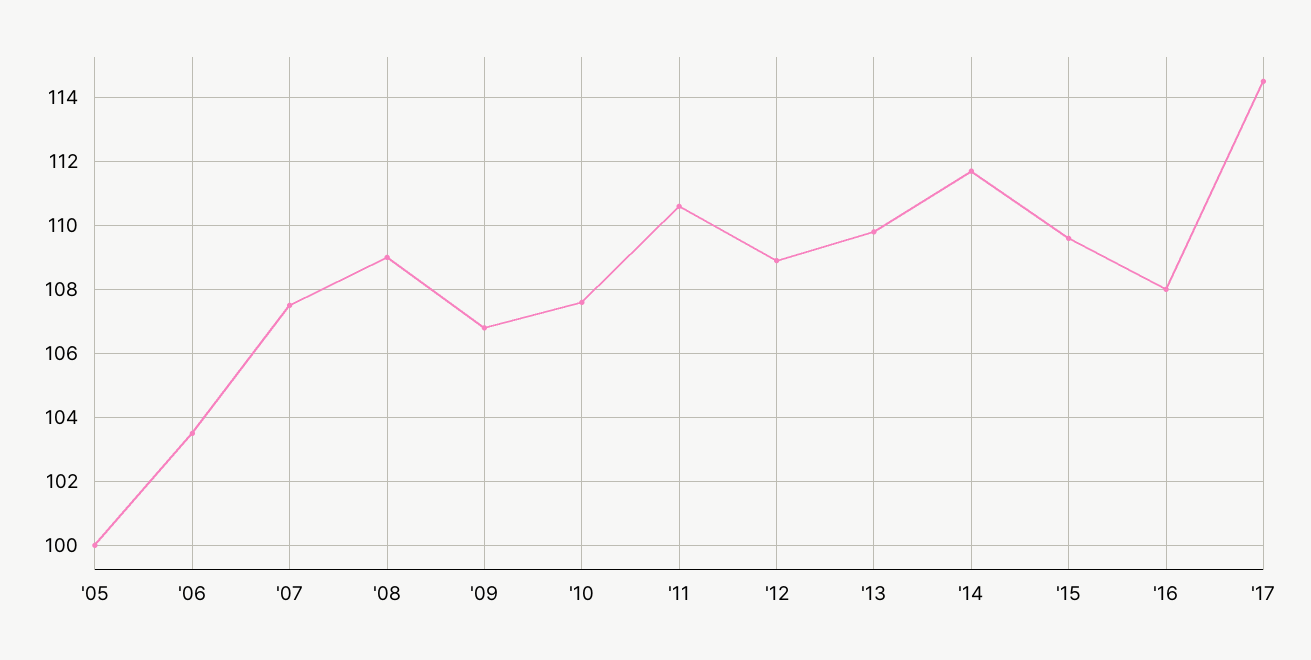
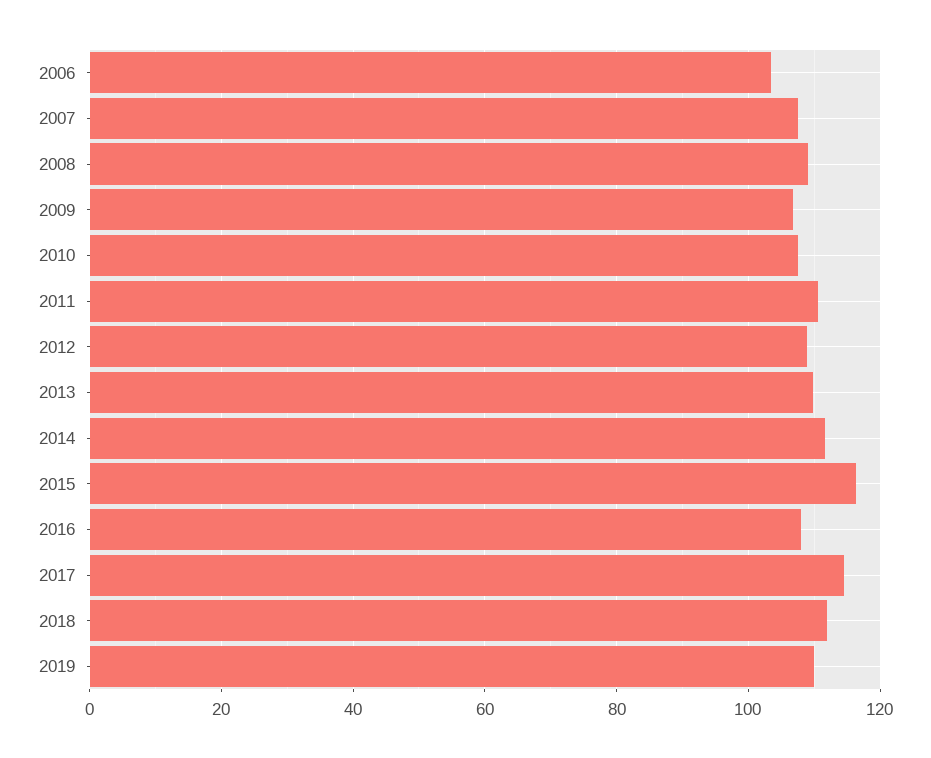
'05: 100 -> none
'15: 109.5 -> 116
2018: none -> 112
2019: none -> 110

